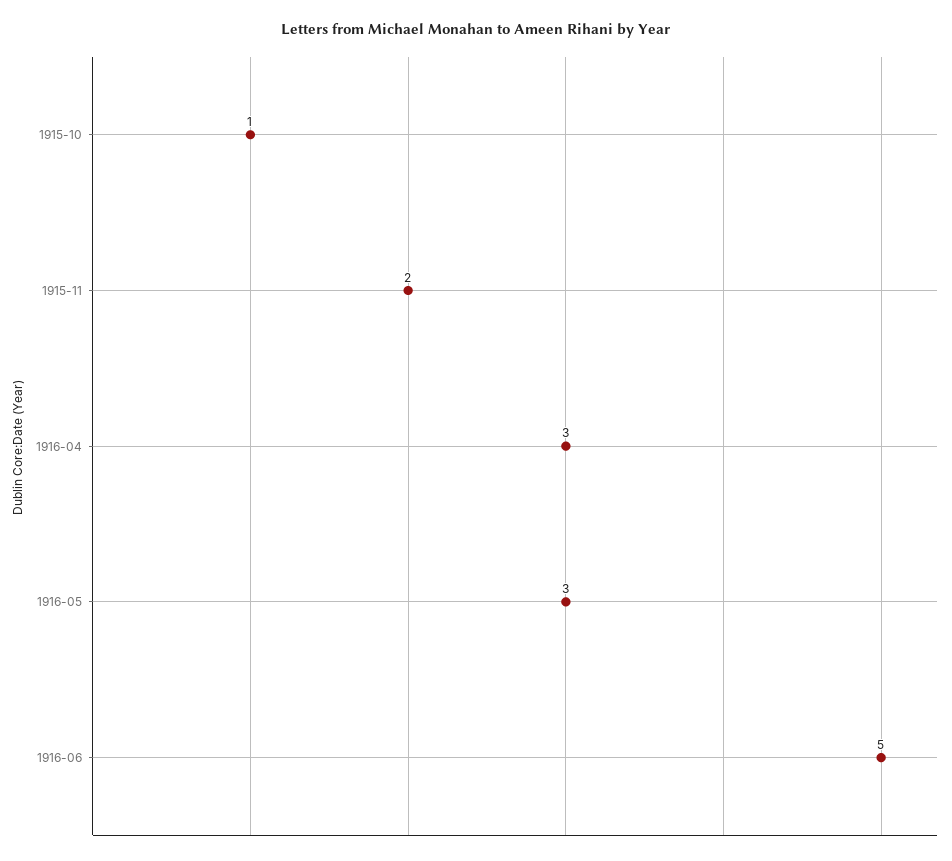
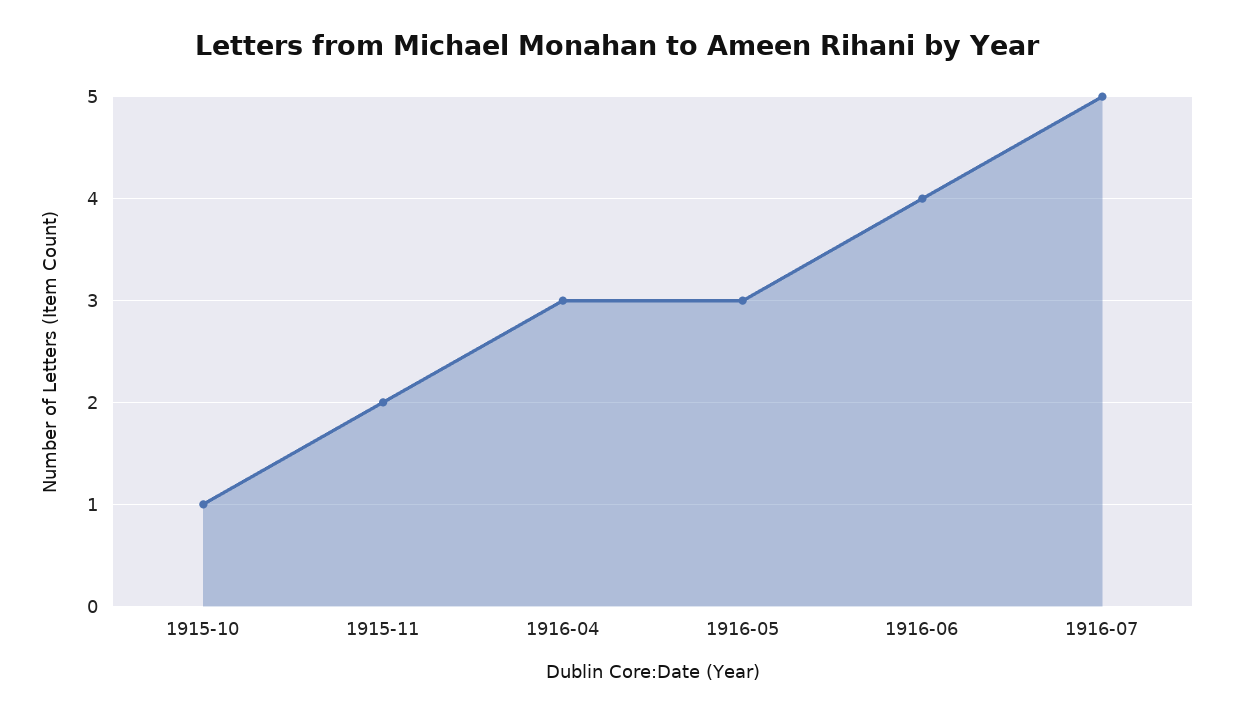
1916-06: 5 -> 4
1916-07: none -> 5

